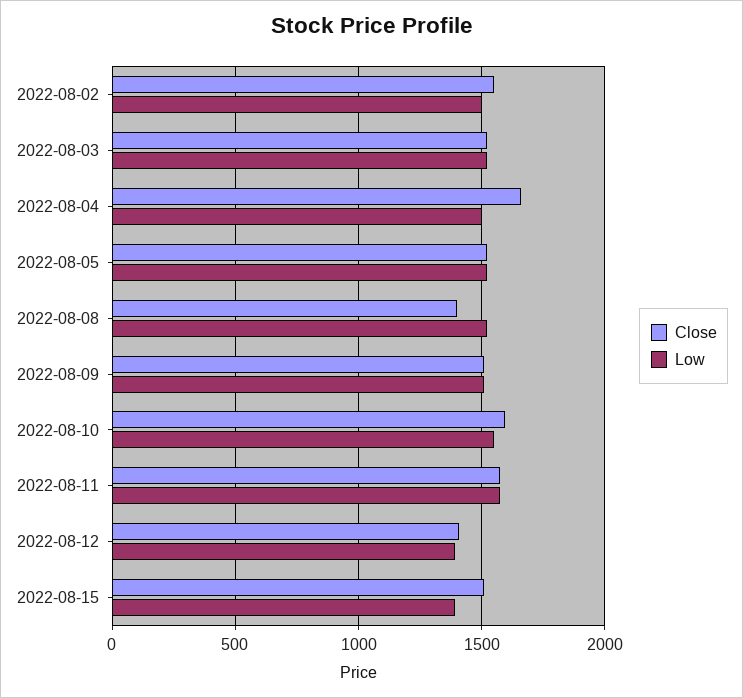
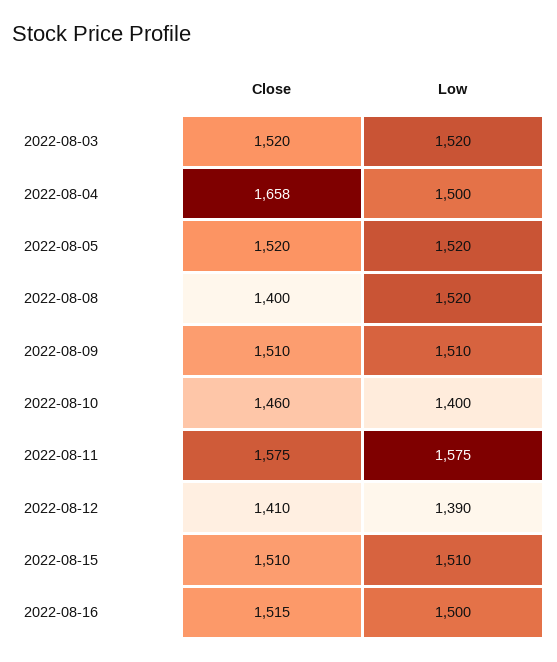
Close, 2022-08-02: 1550 -> none
Low, 2022-08-02: 1500 -> none
Close, 2022-08-10: 1600 -> 1460
Low, 2022-08-10: 1550 -> 1400
Low, 2022-08-15: 1400 -> 1510
Close, 2022-08-16: none -> 1515
Low, 2022-08-16: none -> 1500

